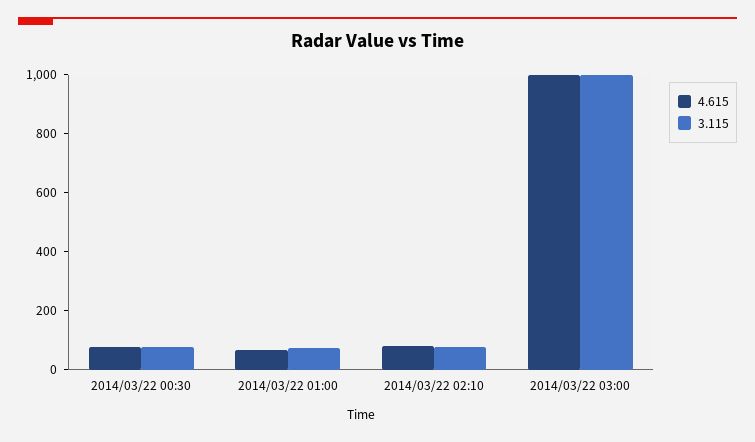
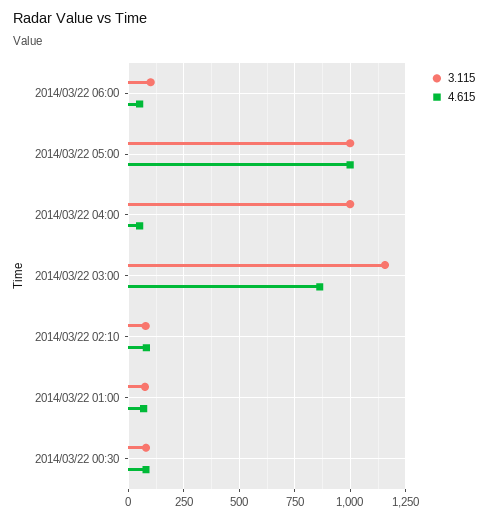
4.615, 2014/03/22 03:00: 1000 -> 850
3.115, 2014/03/22 03:00: 1000 -> 1150
3.115, 2014/03/22 06:00: none -> 100
4.615, 2014/03/22 06:00: none -> 50
3.115, 2014/03/22 05:00: none -> 1000
4.615, 2014/03/22 05:00: none -> 1000
3.115, 2014/03/22 04:00: none -> 1000
4.615, 2014/03/22 04:00: none -> 50

